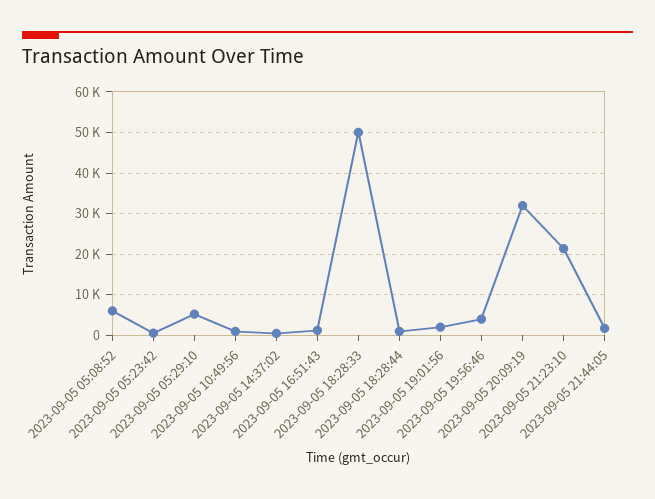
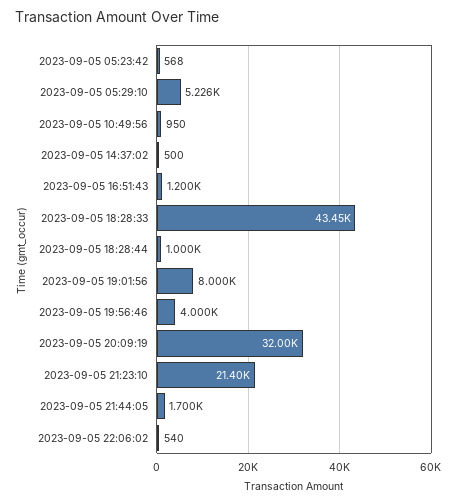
2023-09-05 05:08:52: 6000 -> none
2023-09-05 18:28:33: 50000 -> 43450
2023-09-05 19:01:56: 2000 -> 8000
2023-09-05 22:06:02: none -> 540

